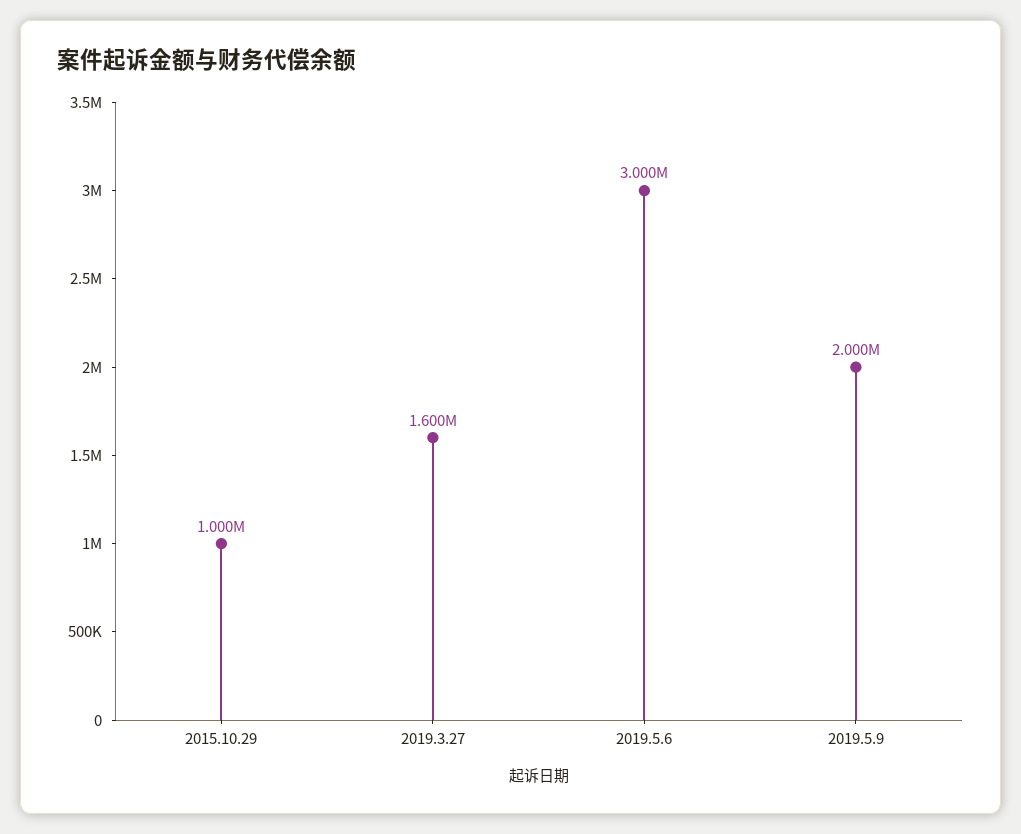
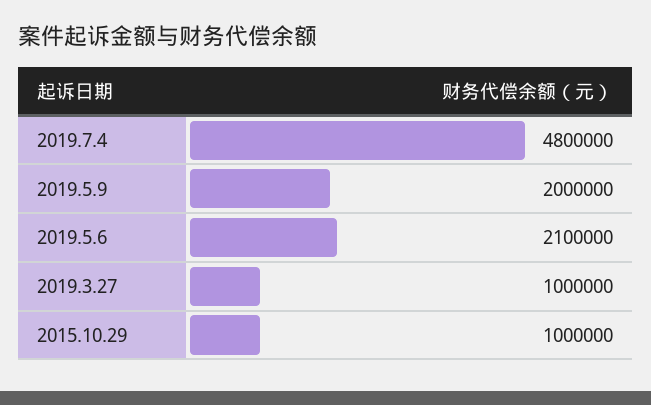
2019.3.27: 1600000 -> 1000000
2019.5.6: 3000000 -> 2100000
2019.7.4: none -> 4800000

